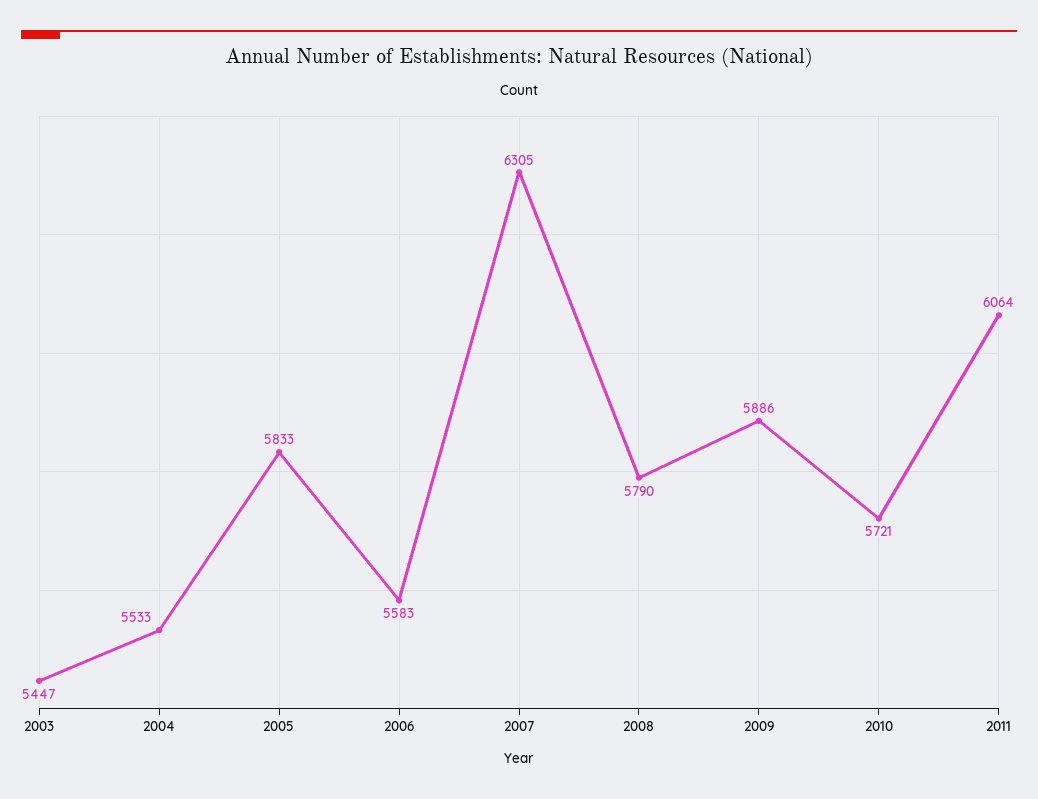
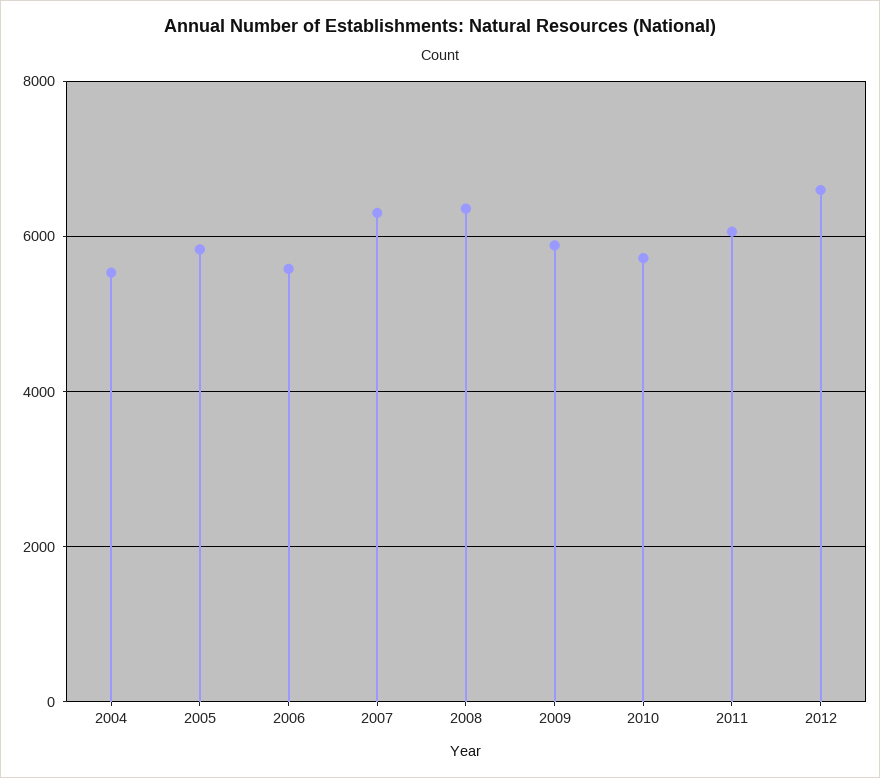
2003: 5447 -> none
2008: 5790 -> 6400
2012: none -> 6600

